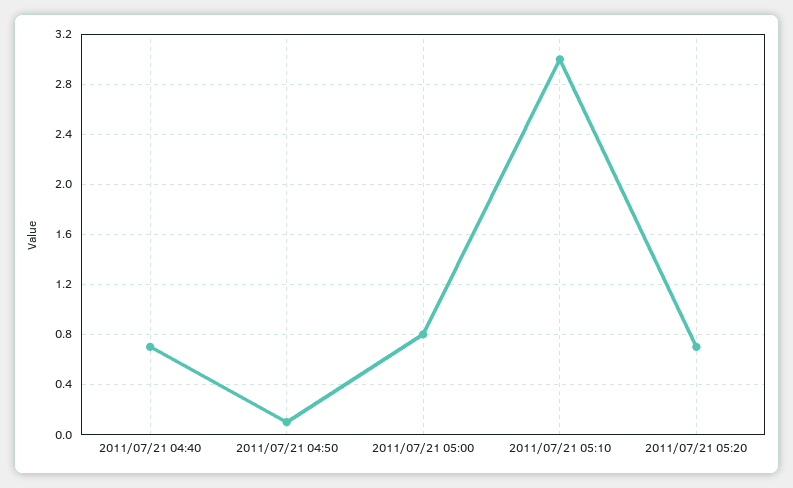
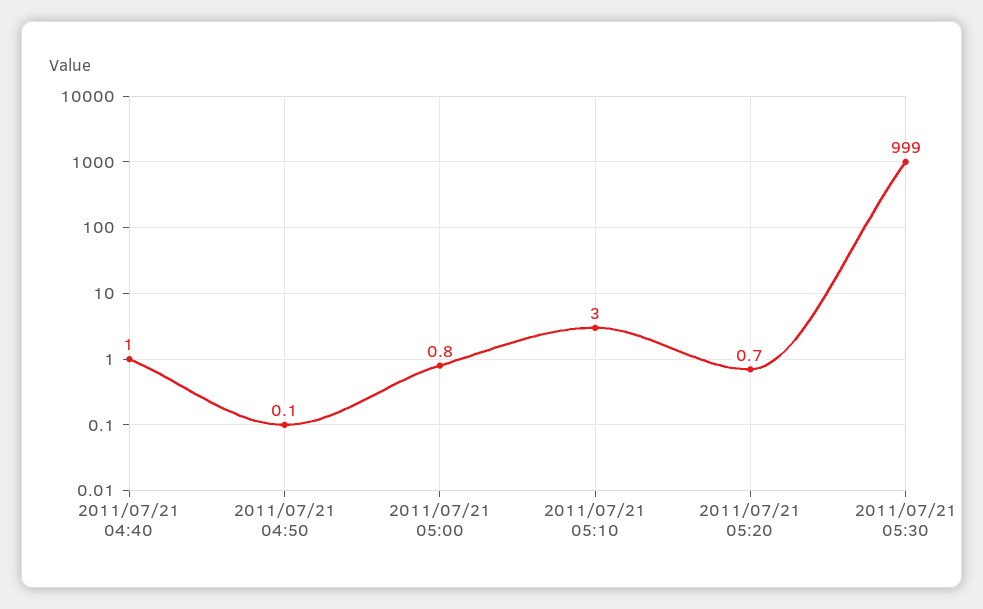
2011/07/21 04:40: 0.7 -> 1
2011/07/21 05:30: none -> 999

